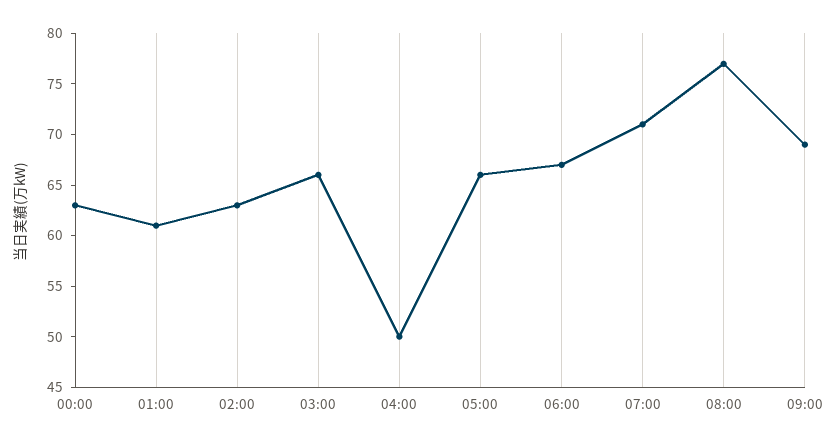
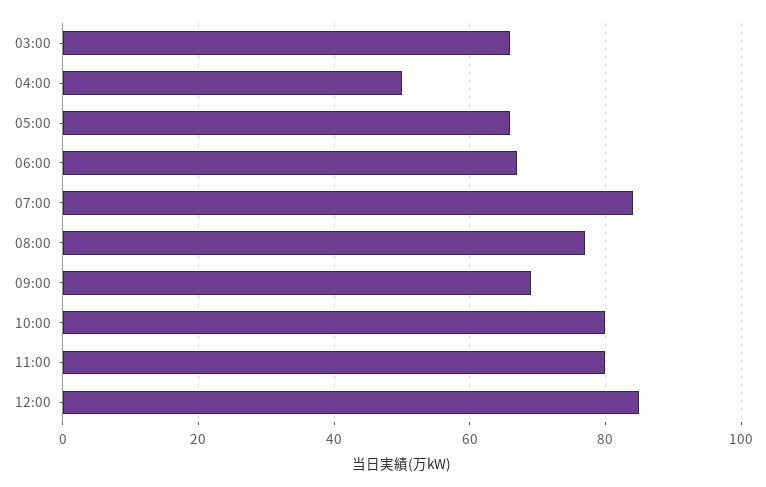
00:00: 63 -> none
01:00: 61 -> none
02:00: 63 -> none
07:00: 71 -> 85
10:00: none -> 80
11:00: none -> 80
12:00: none -> 85

